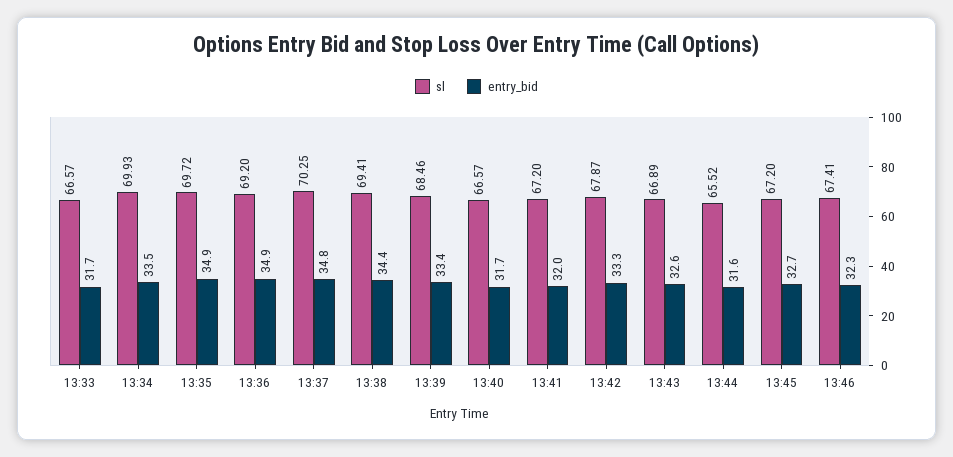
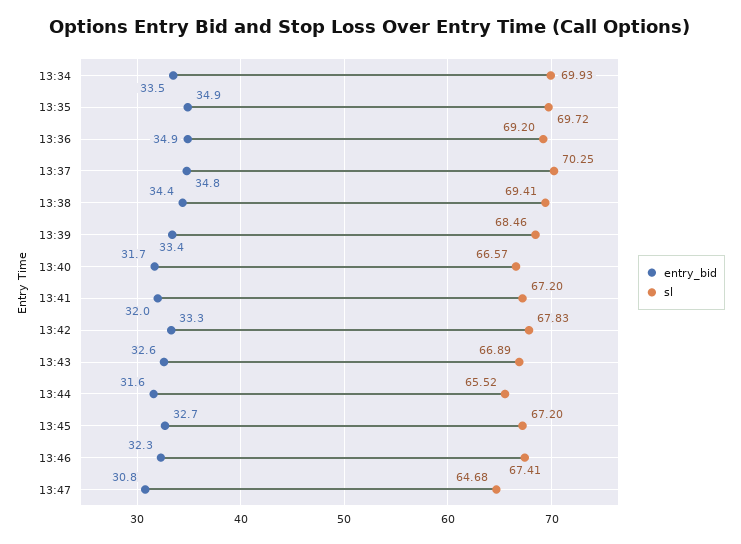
sl, 13:33: 66.57 -> none
entry_bid, 13:33: 31.7 -> none
sl, 13:42: 67.87 -> 67.83
entry_bid, 13:47: none -> 30.8
sl, 13:47: none -> 64.68

